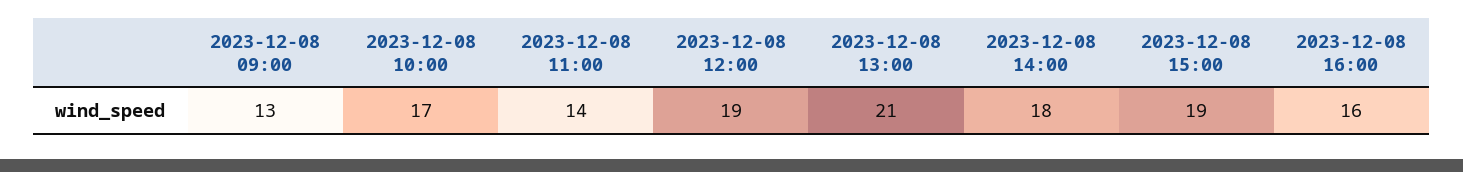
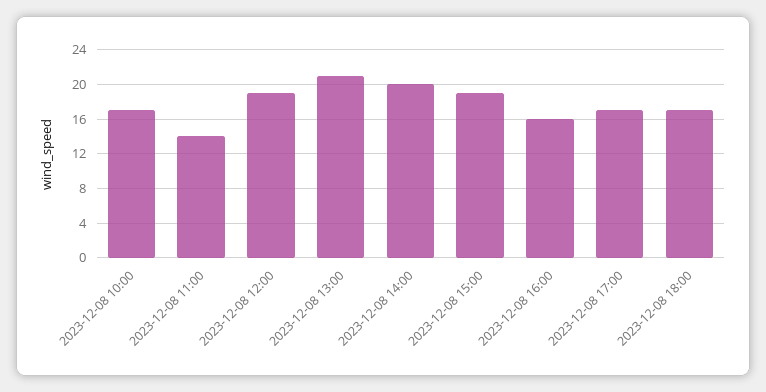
2023-12-08 09:00: 13 -> none
2023-12-08 14:00: 18 -> 20
2023-12-08 17:00: none -> 17
2023-12-08 18:00: none -> 17

